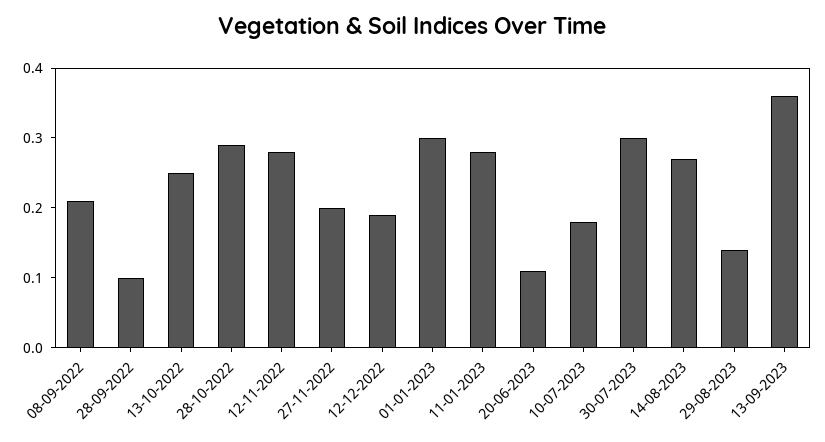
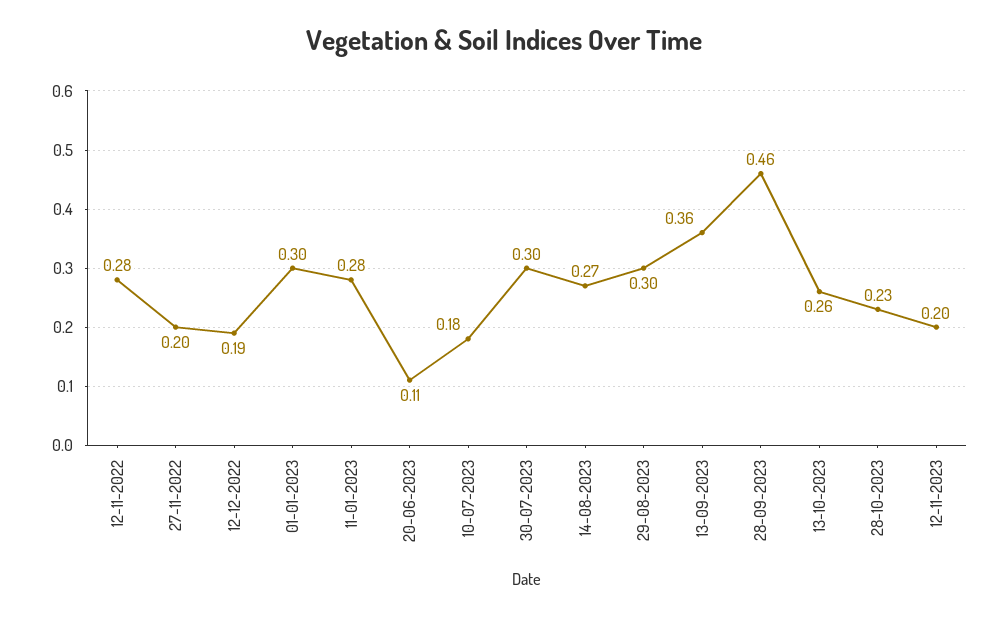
08-09-2022: 0.2 -> none
28-09-2022: 0.1 -> none
13-10-2022: 0.25 -> none
28-10-2022: 0.3 -> none
29-08-2023: 0.15 -> 0.3
28-09-2023: none -> 0.46
13-10-2023: none -> 0.26
28-10-2023: none -> 0.23
12-11-2023: none -> 0.2

